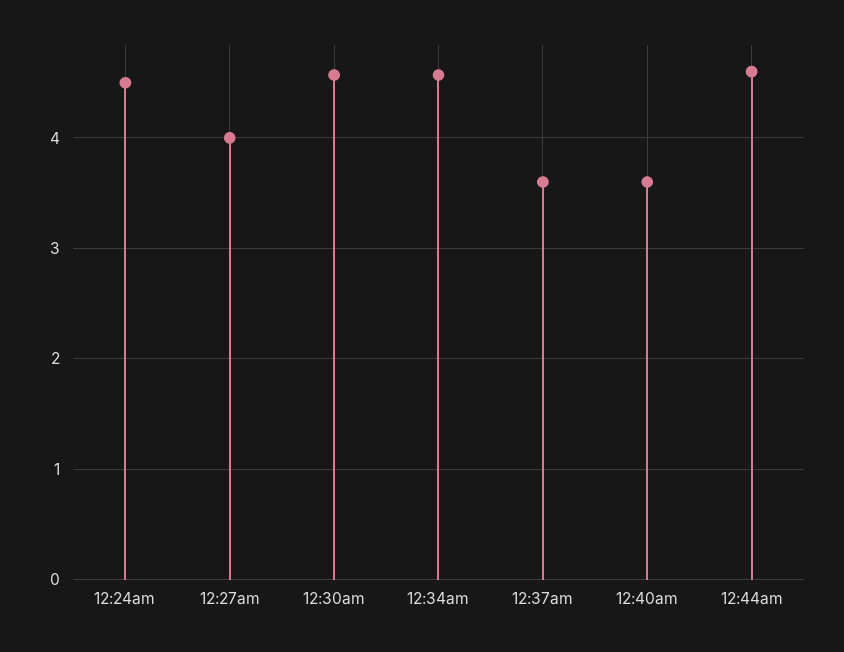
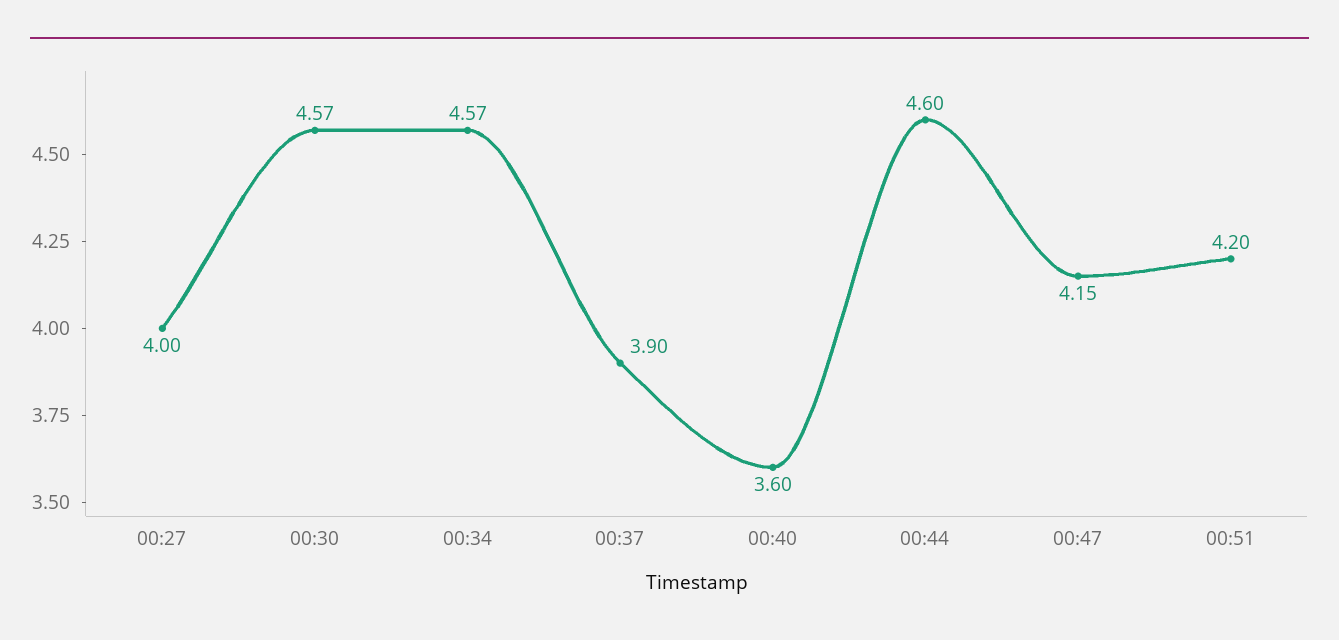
12:24am: 4.5 -> none
12:37am: 3.6 -> 3.9
00:47: none -> 4.15
00:51: none -> 4.2

